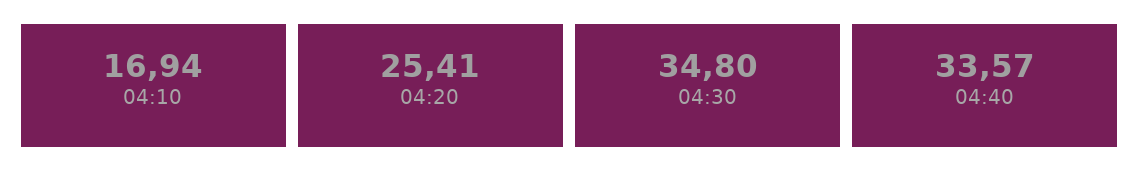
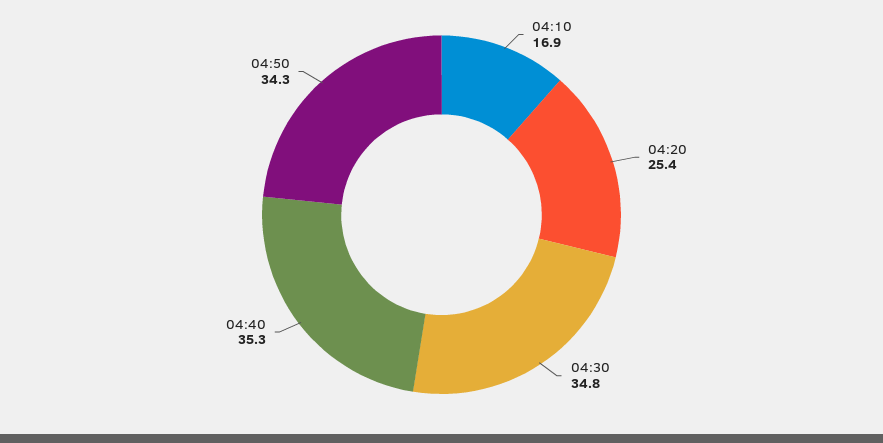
04:40: 33.57 -> 35.3
04:50: none -> 34.3

